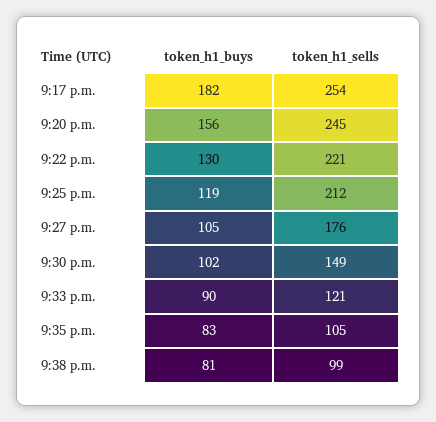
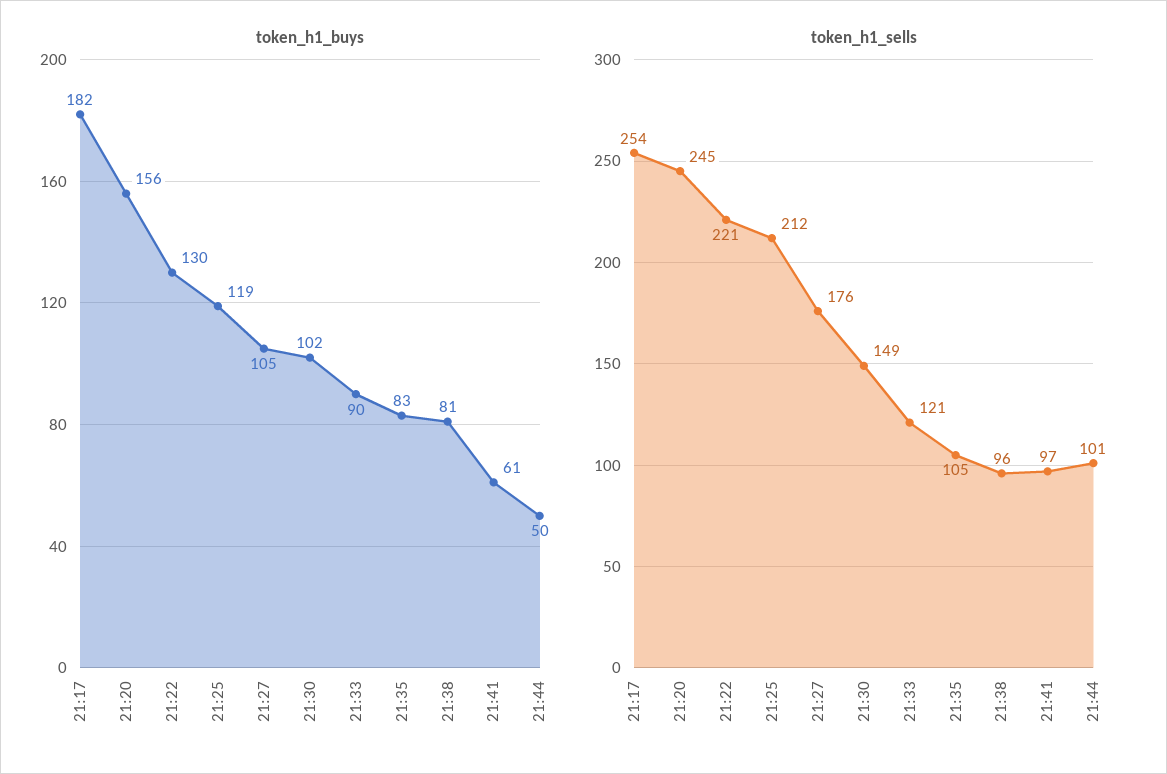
token_h1_sells, 9:38 p.m.: 99 -> 96
token_h1_buys, 21:41: none -> 61
token_h1_buys, 21:44: none -> 50
token_h1_sells, 21:41: none -> 97
token_h1_sells, 21:44: none -> 101

